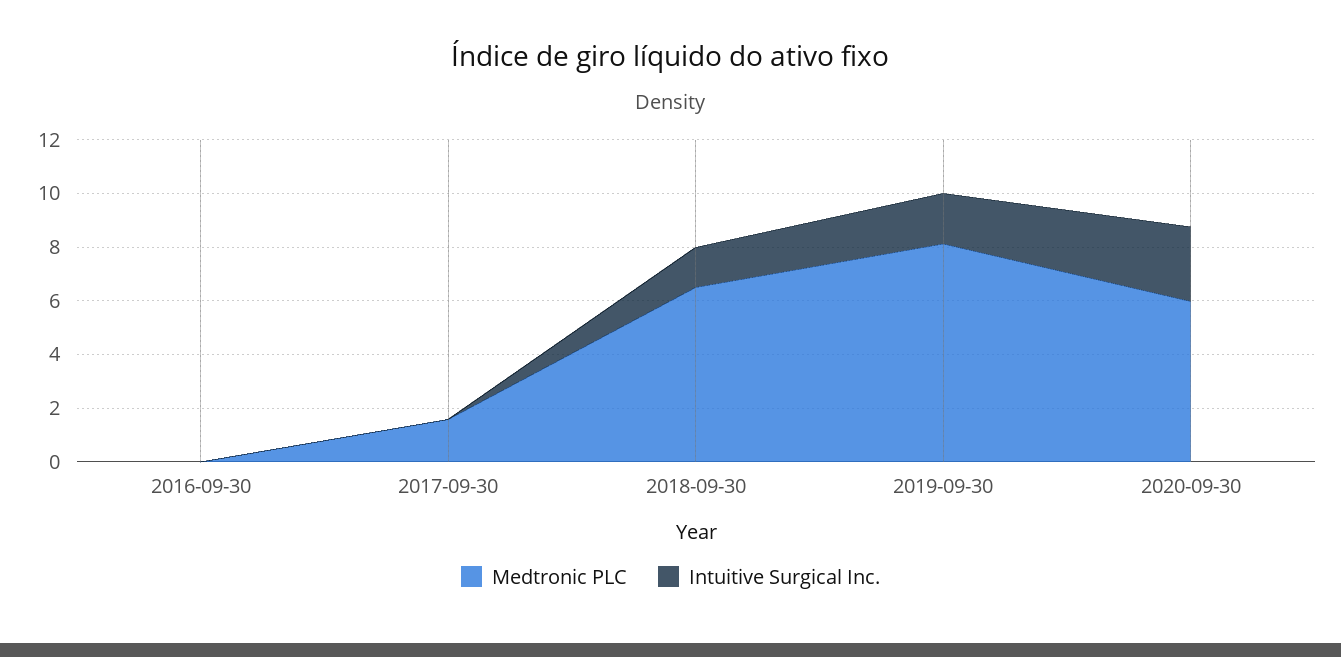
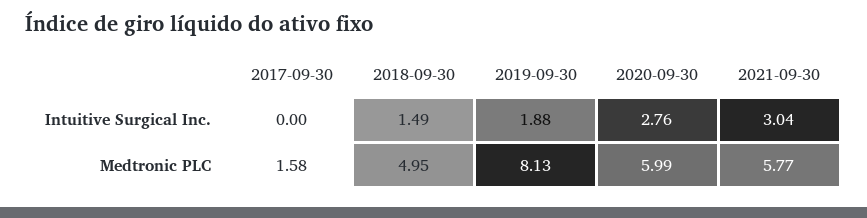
Medtronic PLC, 2016-09-30: 0 -> none
Intuitive Surgical Inc., 2016-09-30: 0 -> none
Medtronic PLC, 2018-09-30: 6.5 -> 4.95
Intuitive Surgical Inc., 2021-09-30: none -> 3.04
Medtronic PLC, 2021-09-30: none -> 5.77

